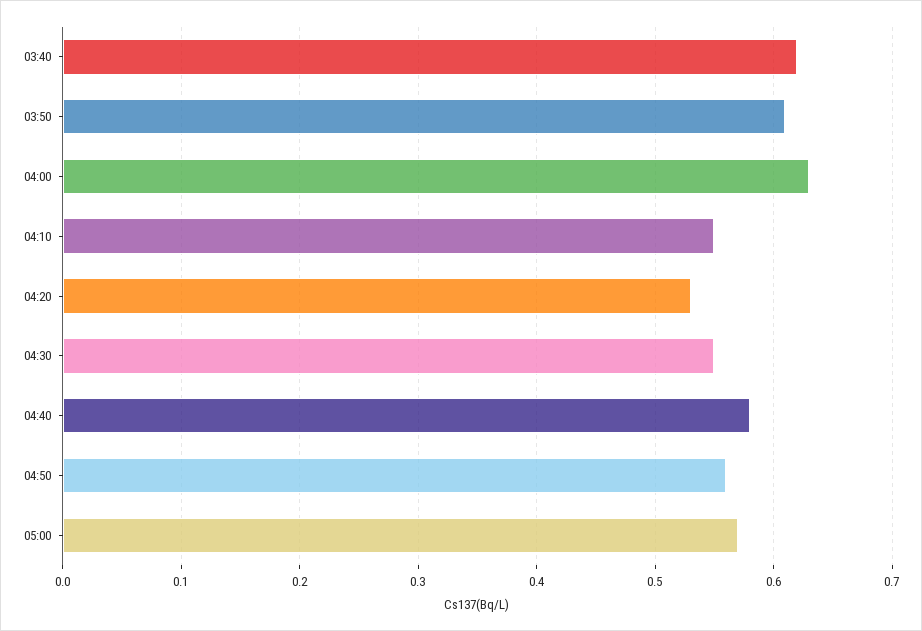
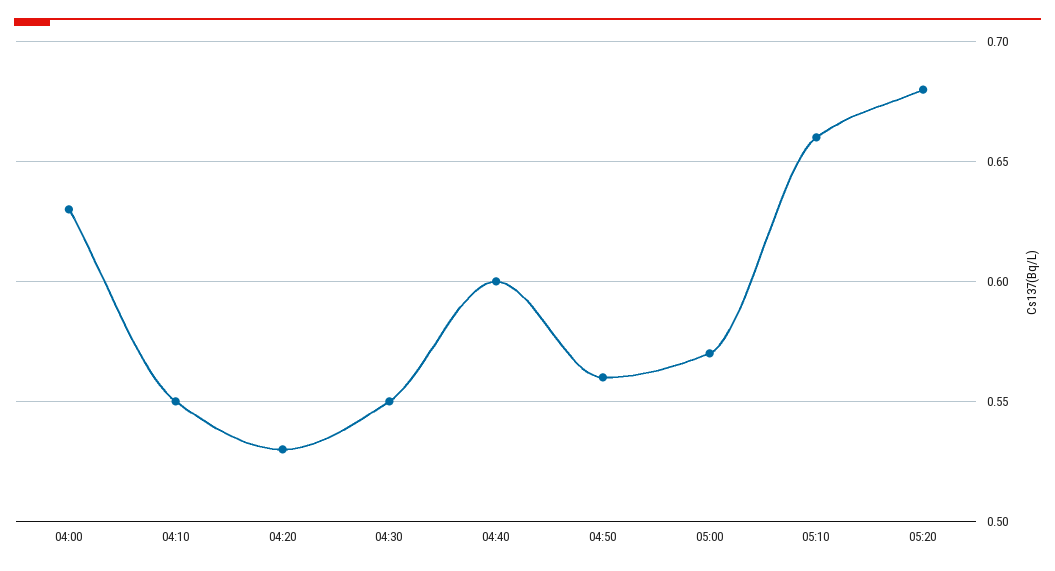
03:40: 0.62 -> none
03:50: 0.61 -> none
04:40: 0.58 -> 0.6
05:10: none -> 0.66
05:20: none -> 0.68

